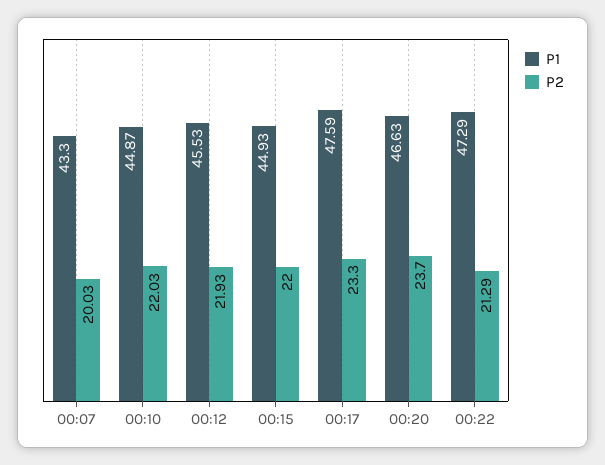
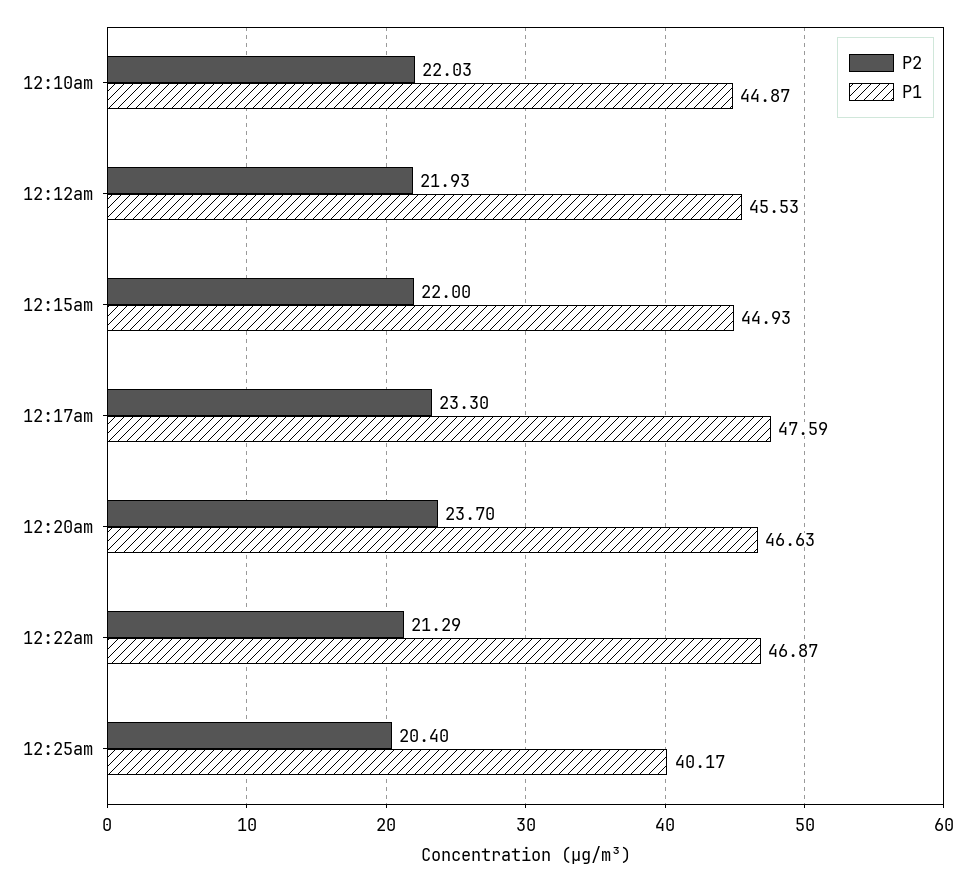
P1, 00:07: 43.3 -> none
P2, 00:07: 20.03 -> none
P1, 00:22: 47.29 -> 46.87
P2, 12:25am: none -> 20.4
P1, 12:25am: none -> 40.17

